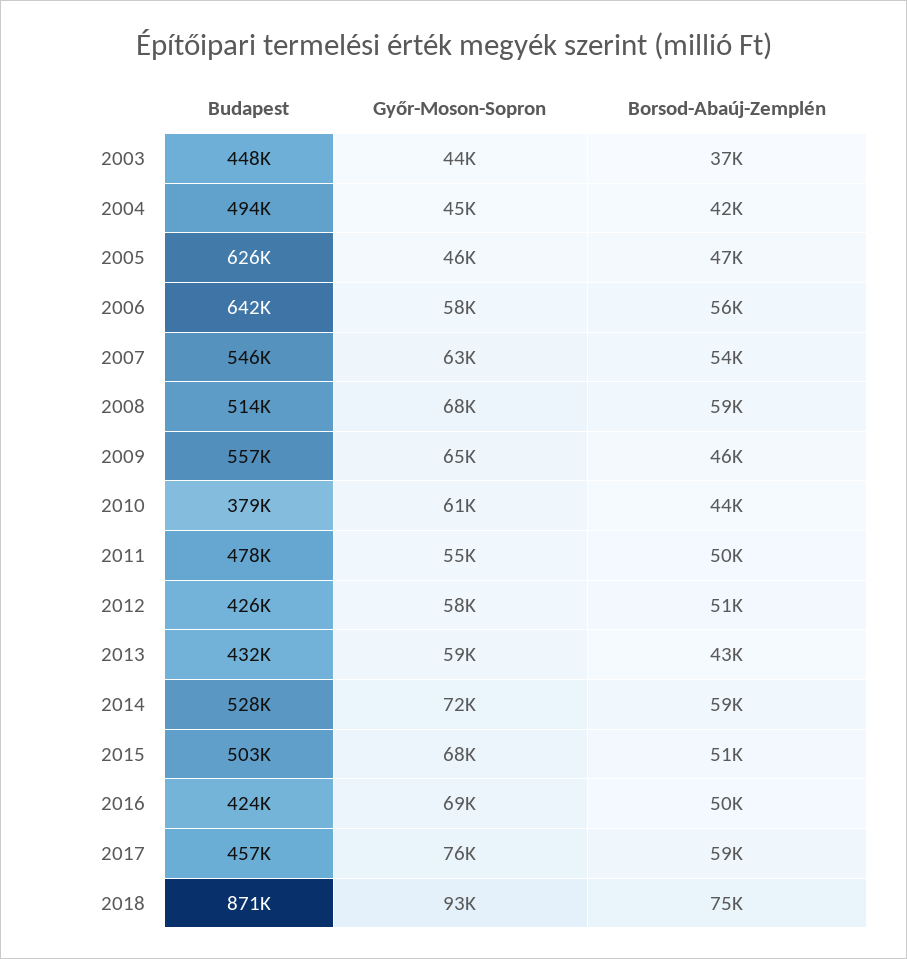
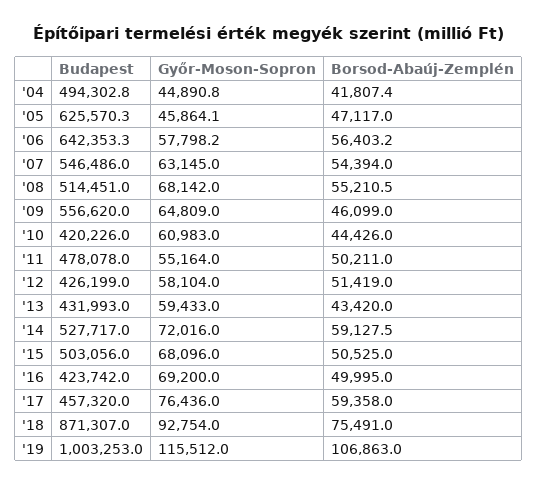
Budapest, 2003: 448000 -> none
Győr-Moson-Sopron, 2003: 44000 -> none
Borsod-Abaúj-Zemplén, 2003: 37000 -> none
Borsod-Abaúj-Zemplén, 2008: 59000 -> 55210.5
Budapest, 2010: 379000 -> 420226
Budapest, '19: none -> 1003253
Győr-Moson-Sopron, '19: none -> 115512
Borsod-Abaúj-Zemplén, '19: none -> 106863

